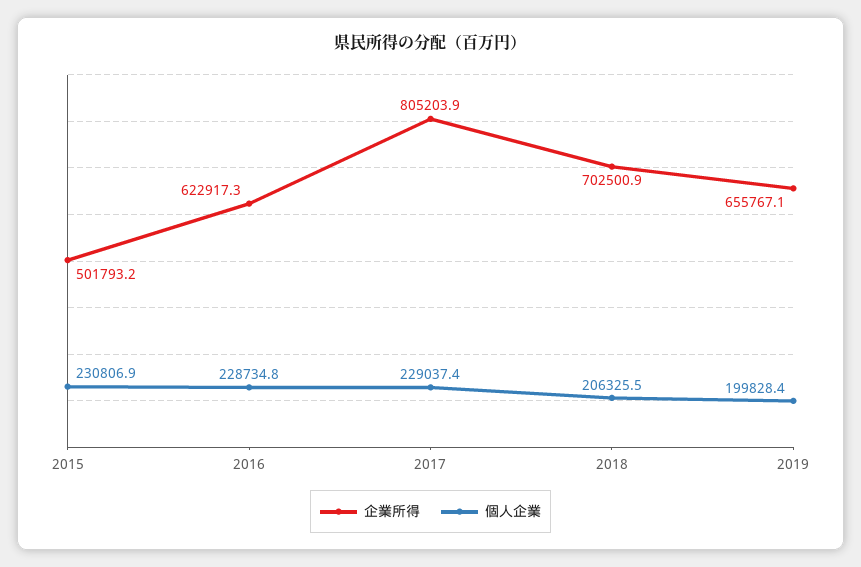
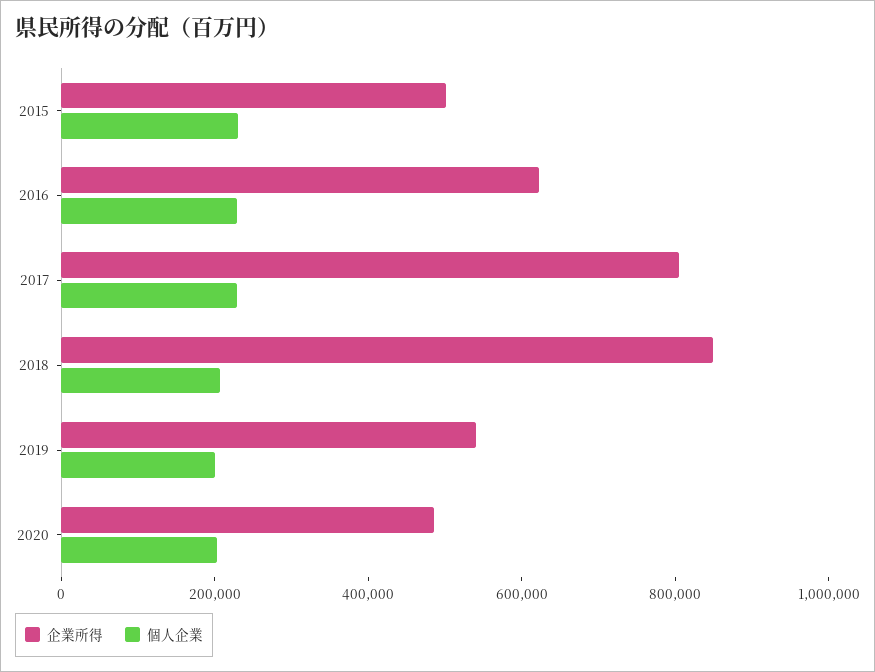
企業所得, 2018: 702500.9 -> 850000
企業所得, 2019: 655767.1 -> 550000
企業所得, 2020: none -> 500000
個人企業, 2020: none -> 200000

